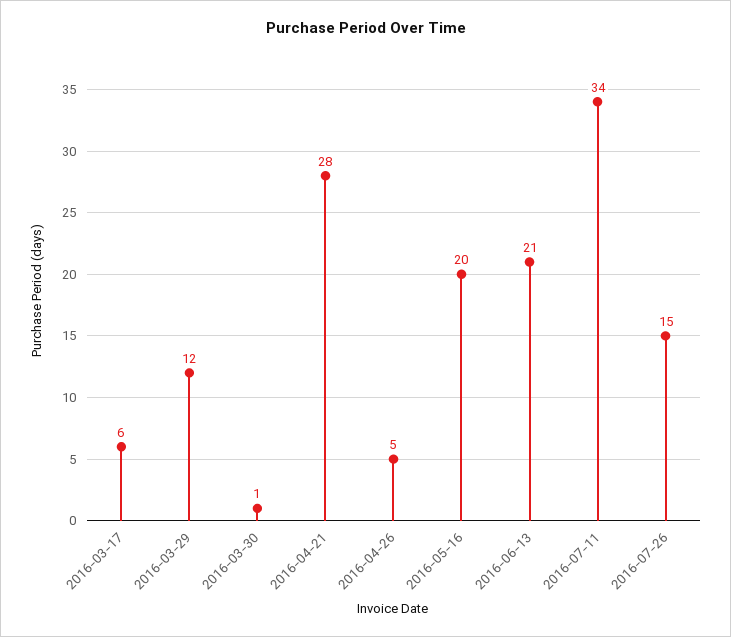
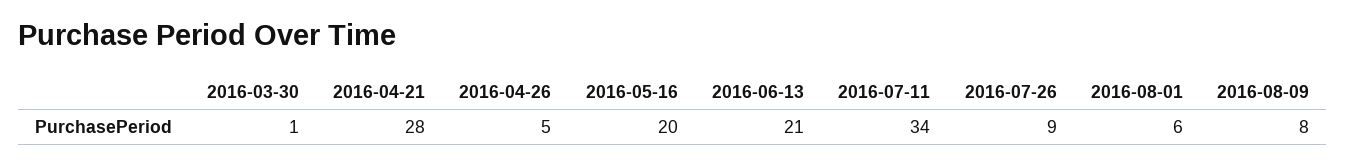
2016-03-17: 6 -> none
2016-03-29: 12 -> none
2016-07-26: 15 -> 9
2016-08-01: none -> 6
2016-08-09: none -> 8

